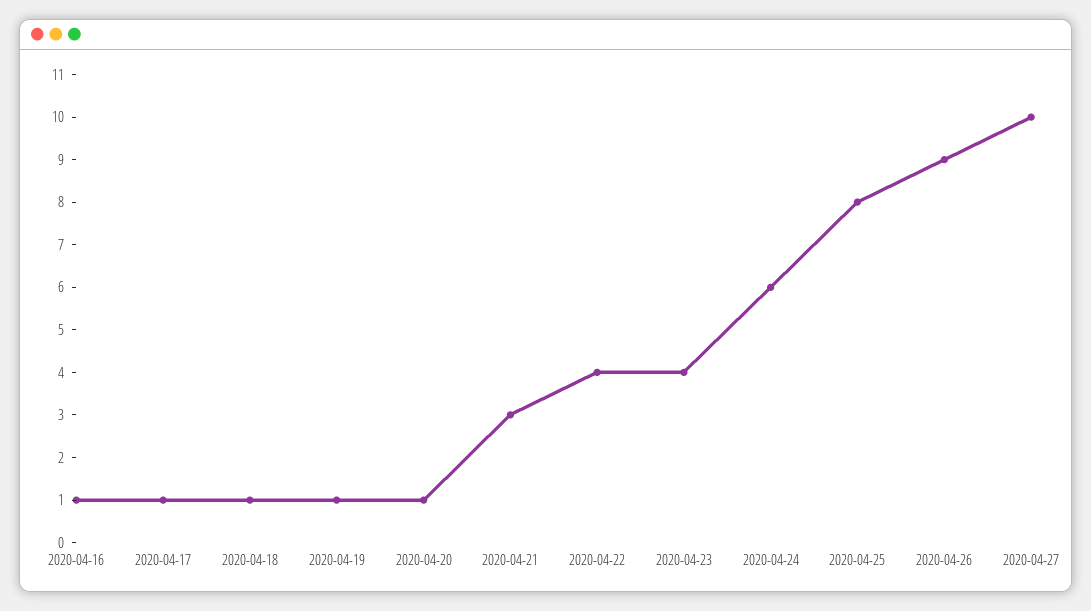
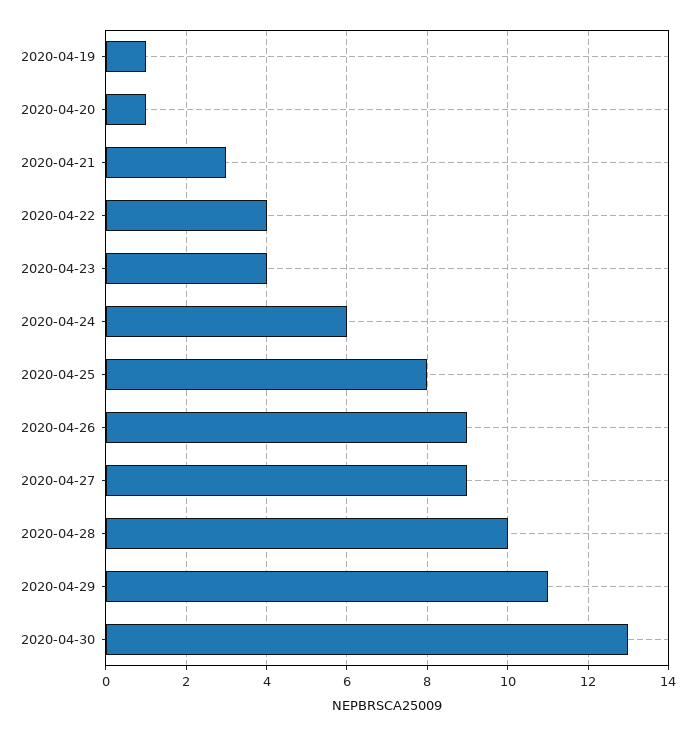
2020-04-16: 1 -> none
2020-04-17: 1 -> none
2020-04-18: 1 -> none
2020-04-27: 10 -> 9
2020-04-28: none -> 10
2020-04-29: none -> 11
2020-04-30: none -> 13

